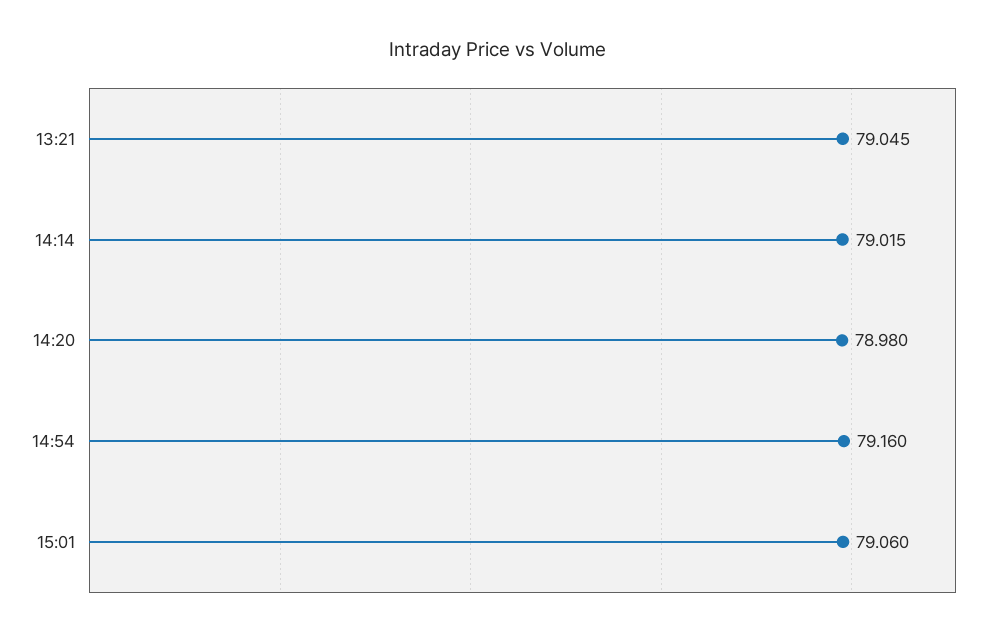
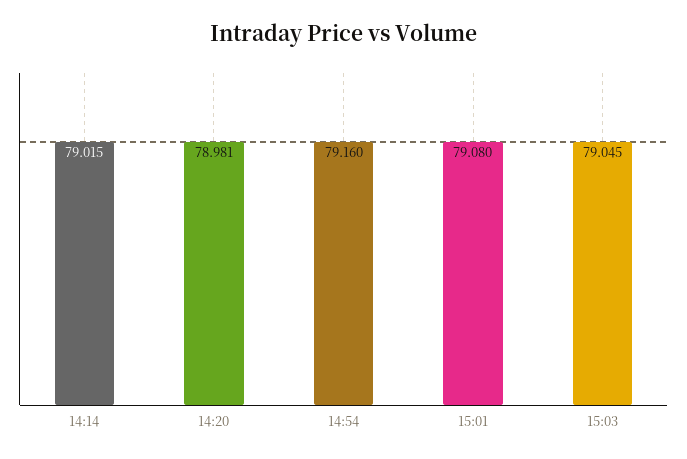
13:21: 79.045 -> none
14:20: 78.98 -> 78.981
15:01: 79.06 -> 79.08
15:03: none -> 79.045

